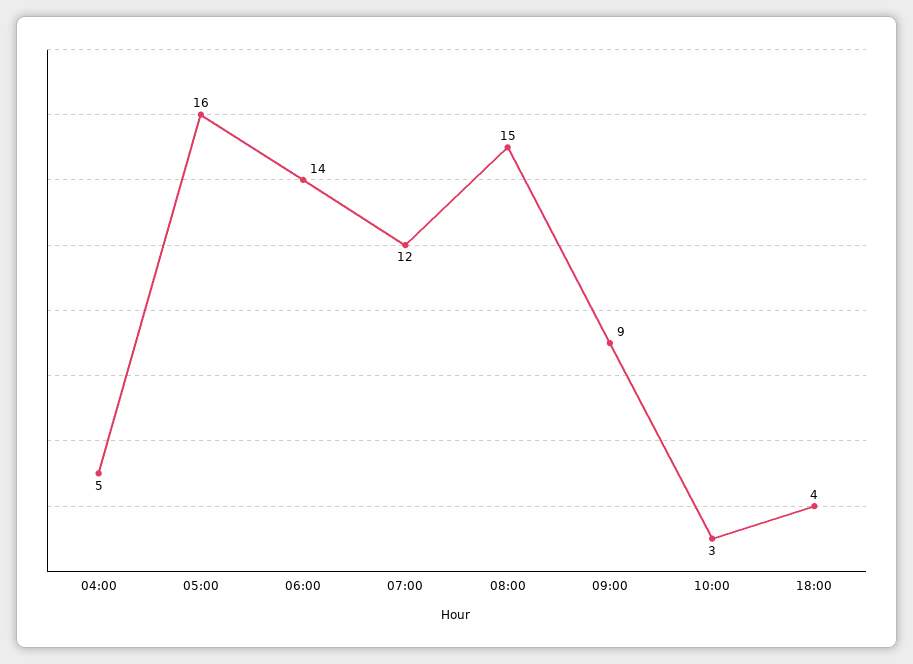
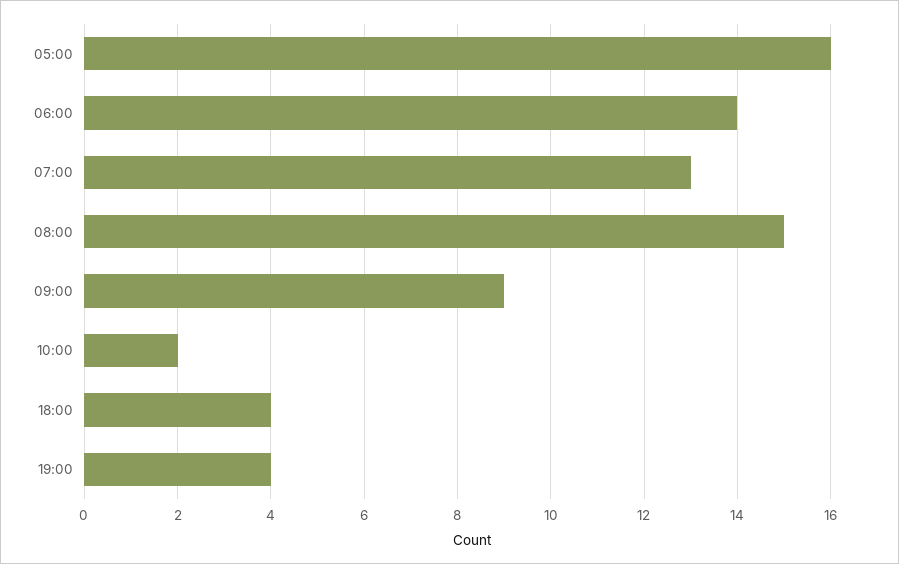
04:00: 5 -> none
07:00: 12 -> 13
10:00: 3 -> 2
19:00: none -> 4

